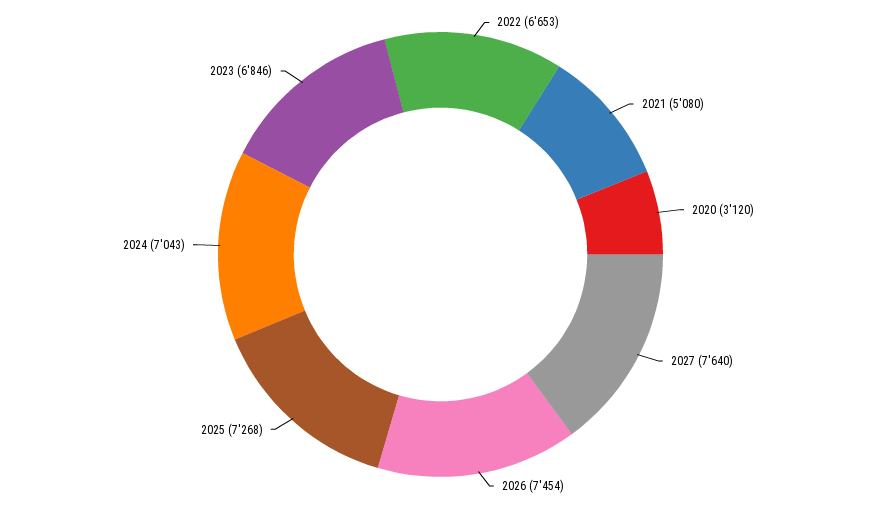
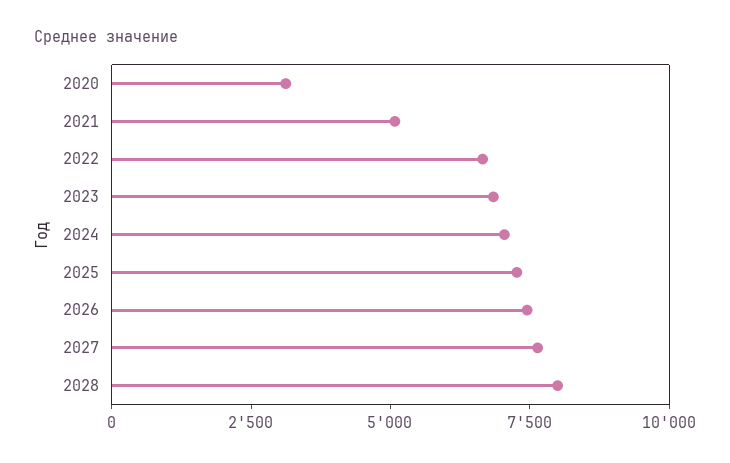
2028: none -> 8000

